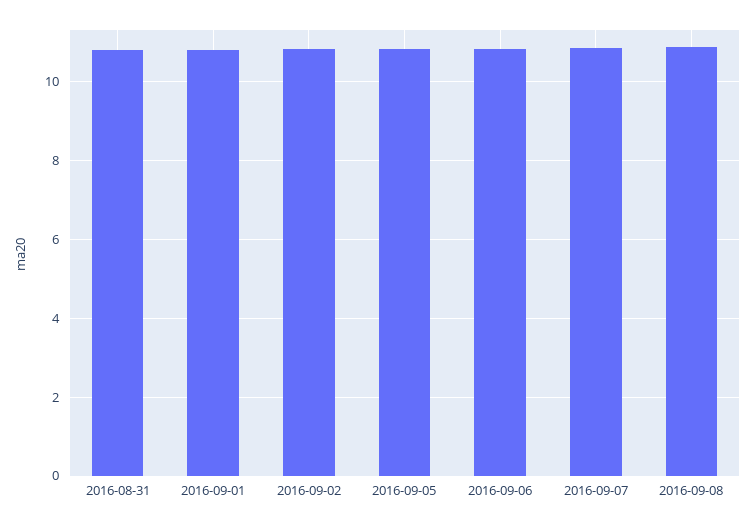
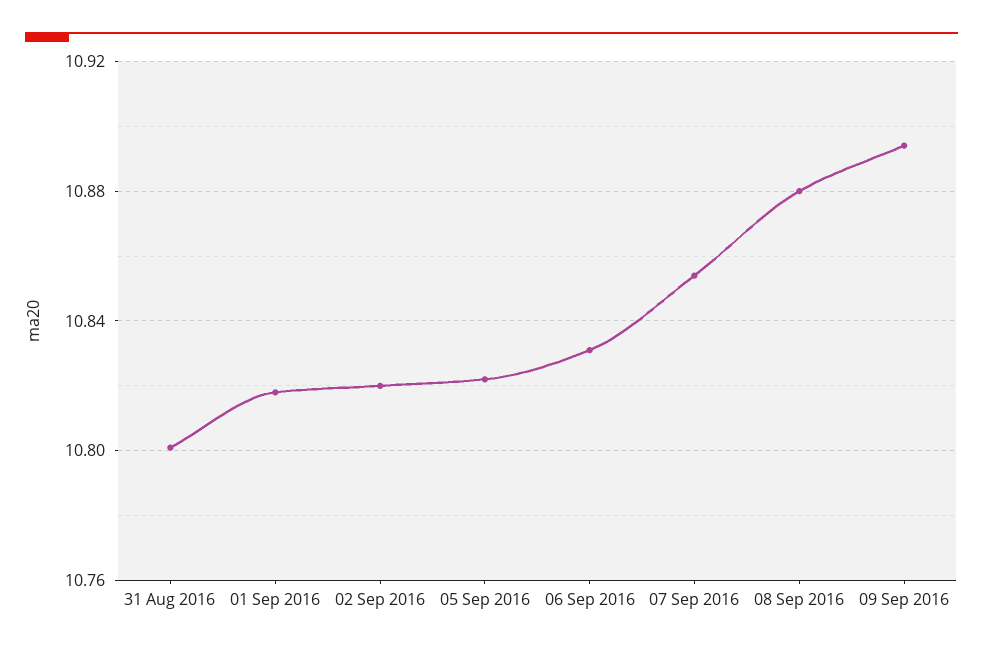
09 Sep 2016: none -> 10.895

